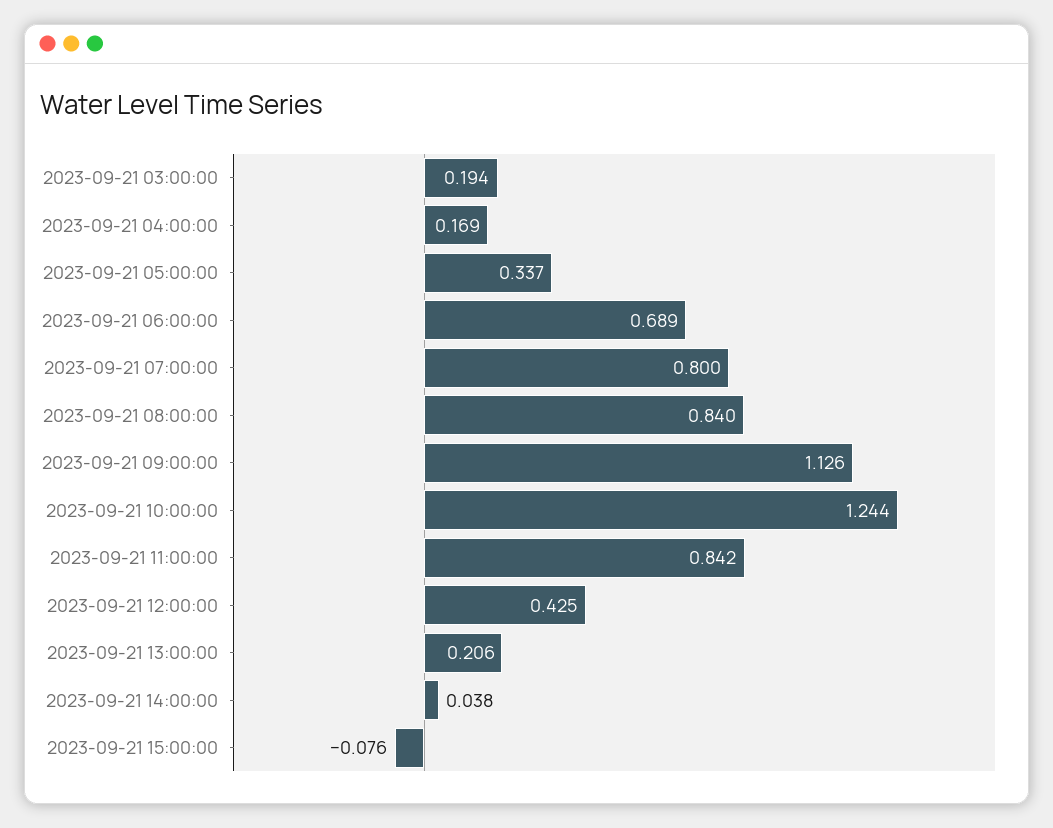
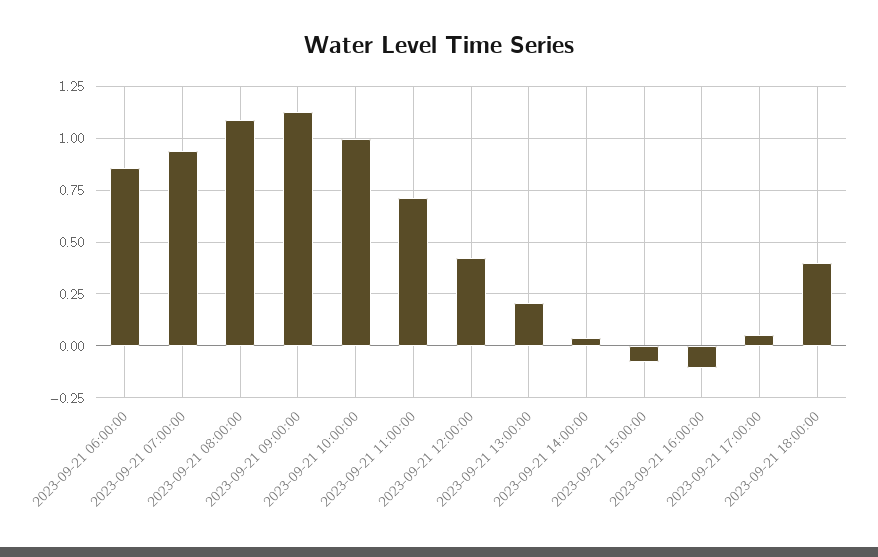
2023-09-21 03:00:00: 0.194 -> none
2023-09-21 04:00:00: 0.169 -> none
2023-09-21 05:00:00: 0.337 -> none
2023-09-21 06:00:00: 0.689 -> 0.85
2023-09-21 07:00:00: 0.8 -> 0.95
2023-09-21 08:00:00: 0.84 -> 1.1
2023-09-21 10:00:00: 1.244 -> 1
2023-09-21 11:00:00: 0.842 -> 0.7
2023-09-21 16:00:00: none -> -0.1
2023-09-21 17:00:00: none -> 0.05
2023-09-21 18:00:00: none -> 0.4

